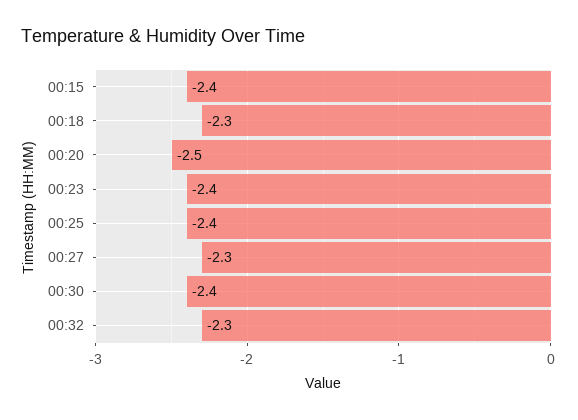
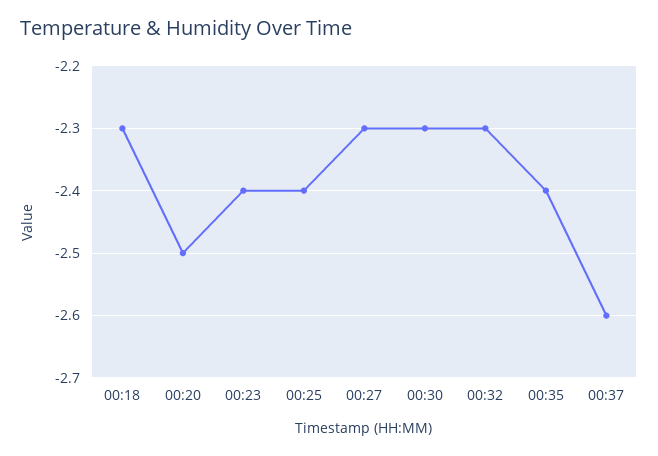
00:15: -2.4 -> none
00:30: -2.4 -> -2.3
00:35: none -> -2.4
00:37: none -> -2.6

